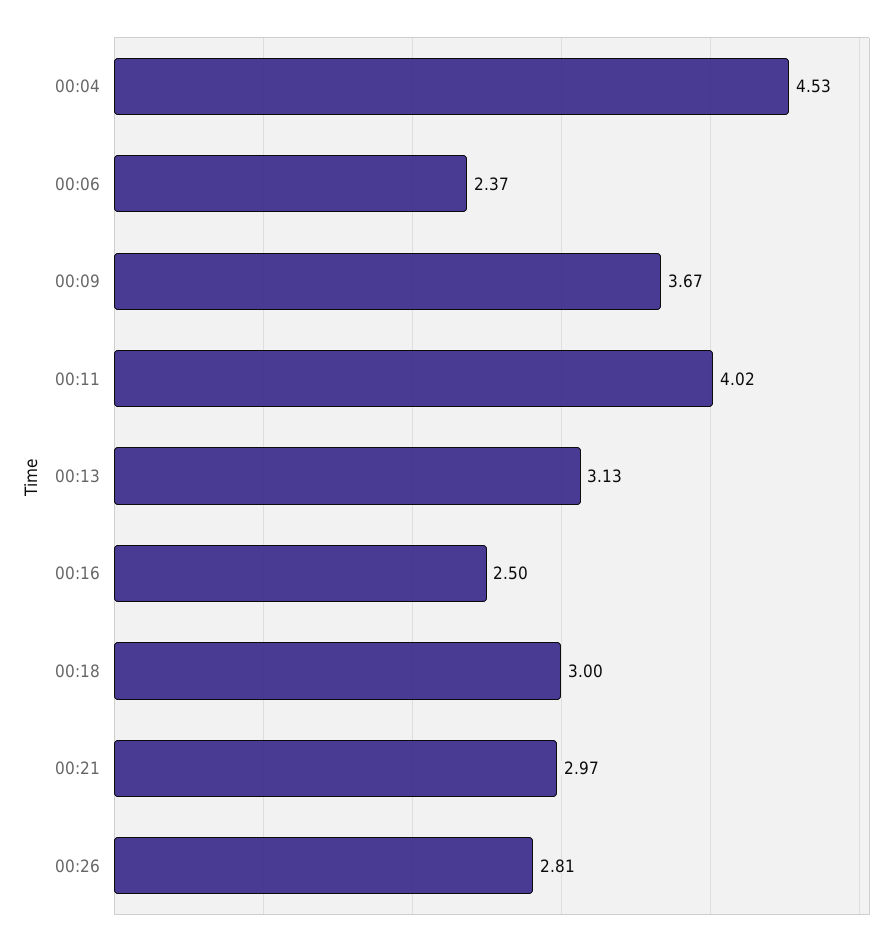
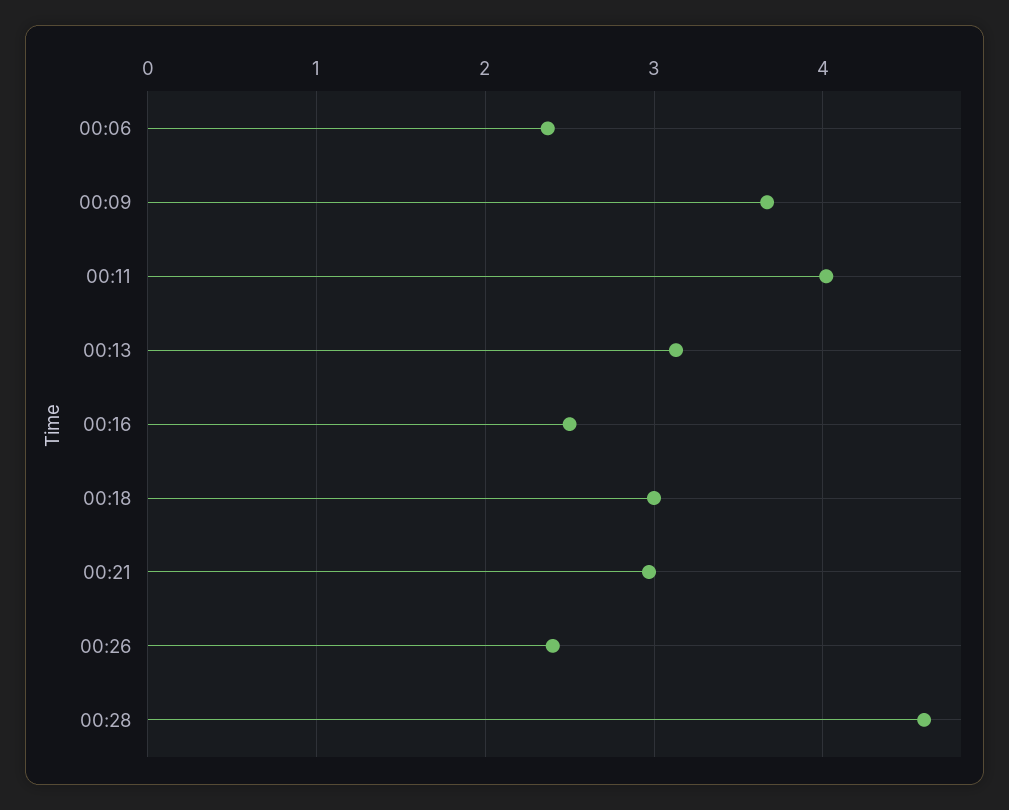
00:04: 4.53 -> none
00:26: 2.81 -> 2.4
00:28: none -> 4.6

